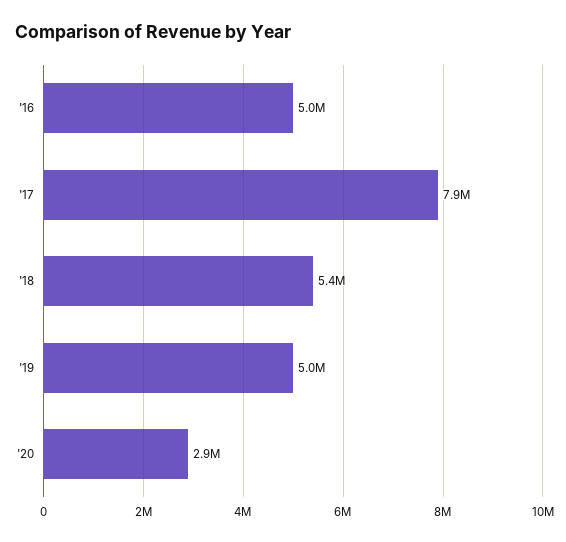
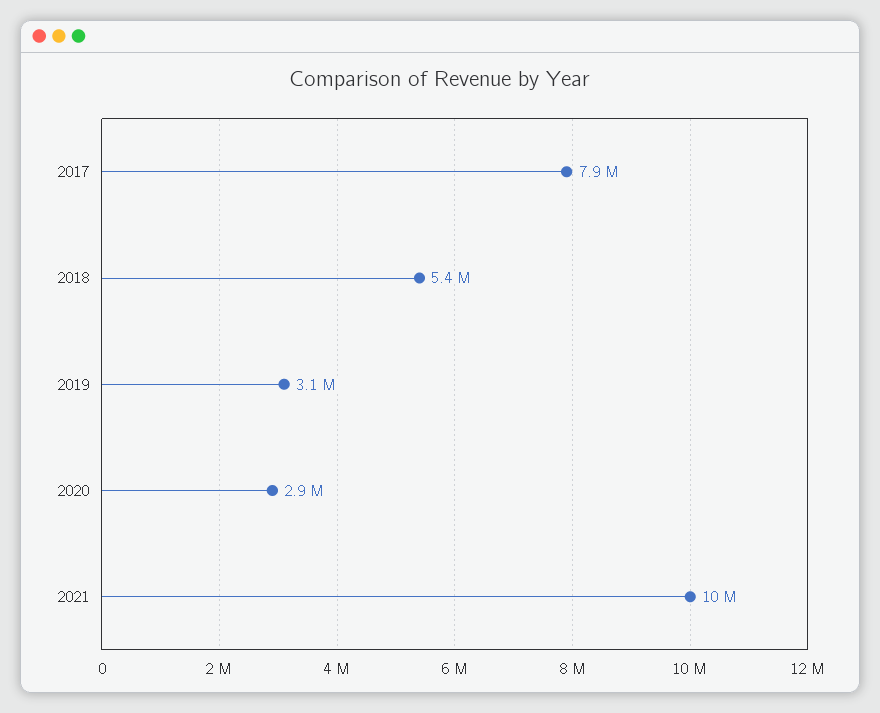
'16: 5000000 -> none
'19: 5000000 -> 3100000
2021: none -> 10000000

